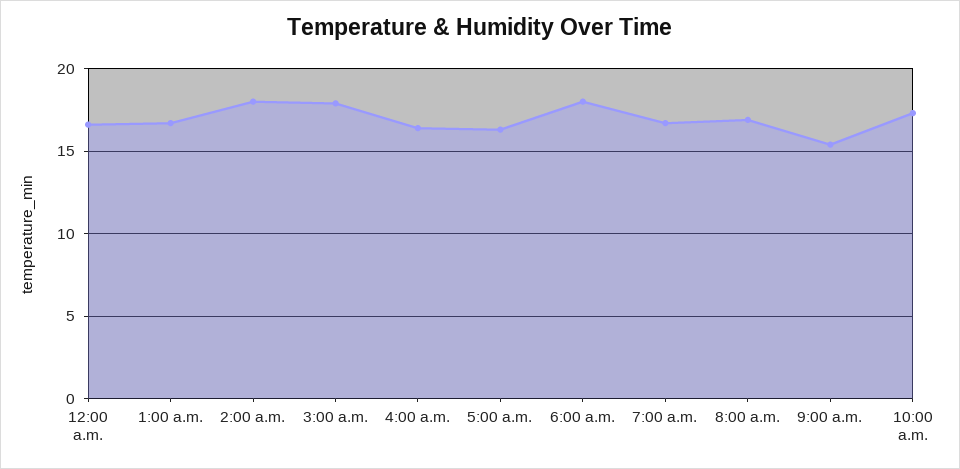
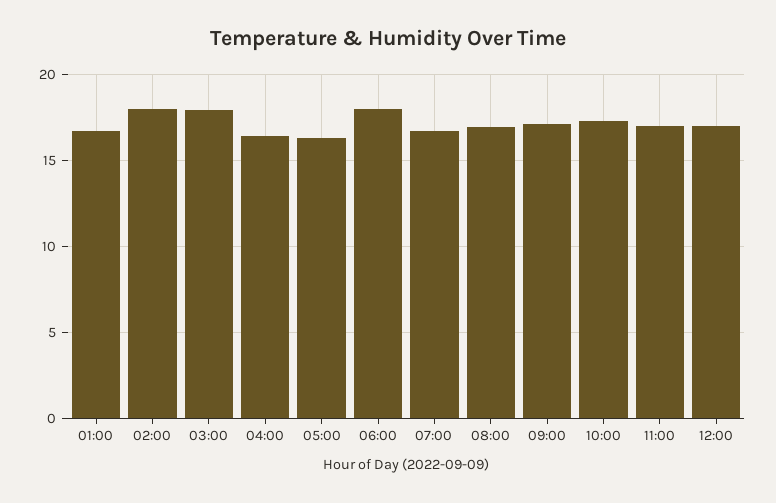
12:00 a.m.: 16.5 -> none
9:00 a.m.: 15.5 -> 17
11:00: none -> 17
12:00: none -> 17

